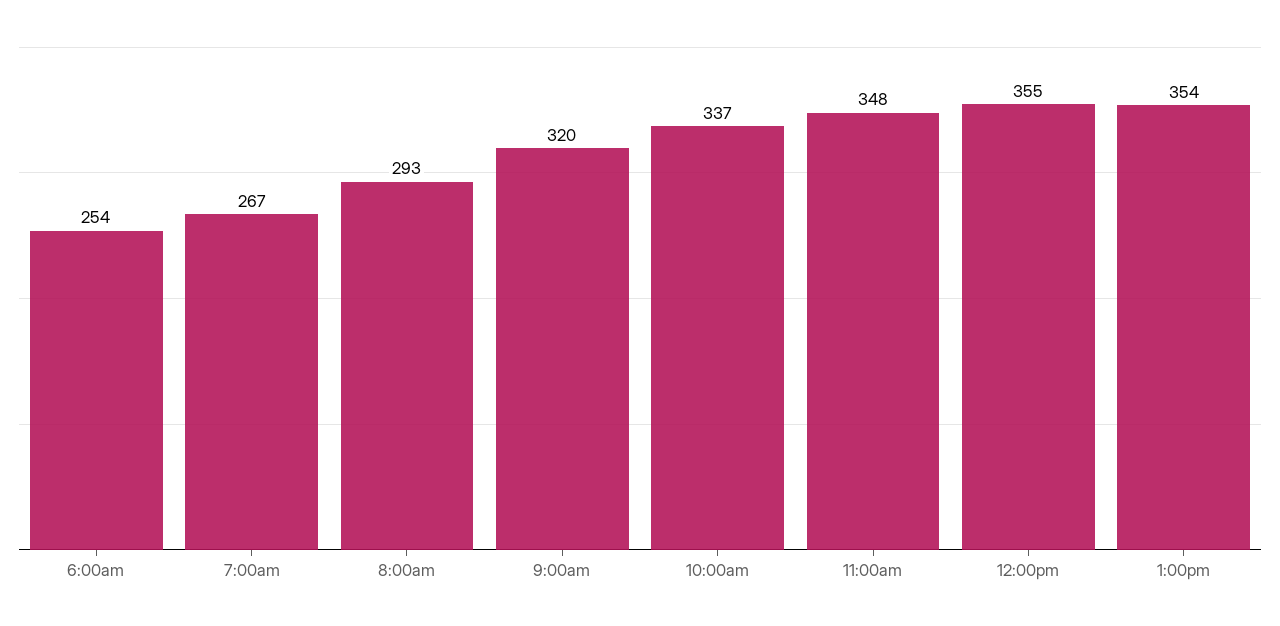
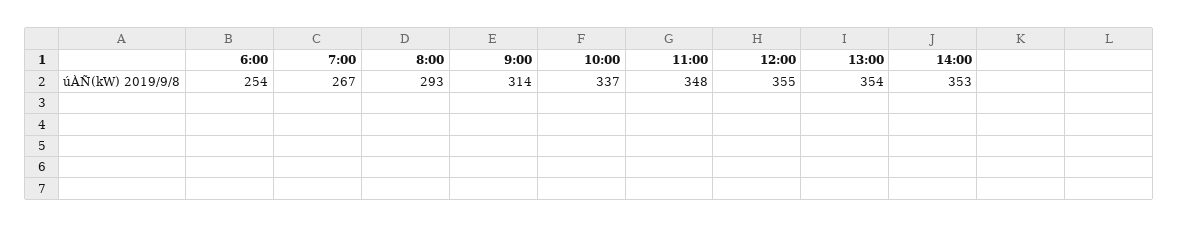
9:00am: 320 -> 314
14:00: none -> 353

